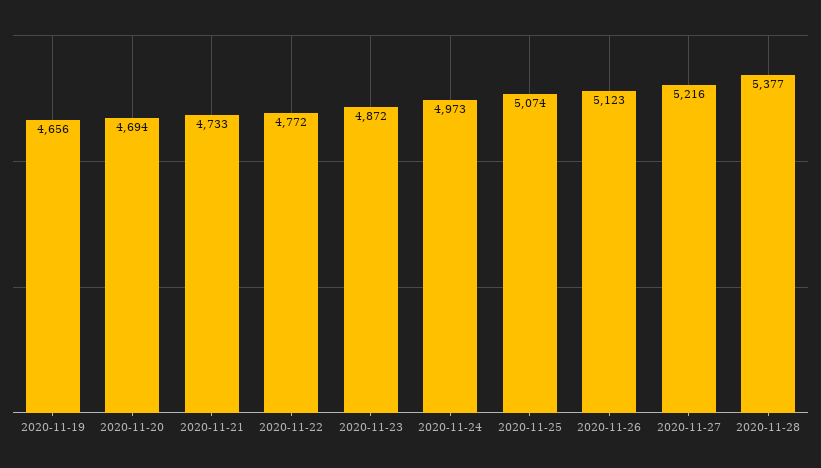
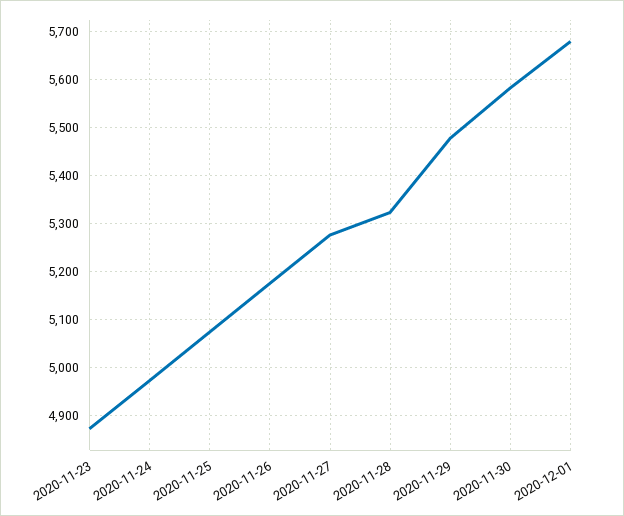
2020-11-19: 4656 -> none
2020-11-20: 4694 -> none
2020-11-21: 4733 -> none
2020-11-22: 4772 -> none
2020-11-26: 5123 -> 5180
2020-11-27: 5216 -> 5280
2020-11-28: 5377 -> 5320
2020-11-29: none -> 5480
2020-11-30: none -> 5580
2020-12-01: none -> 5680

